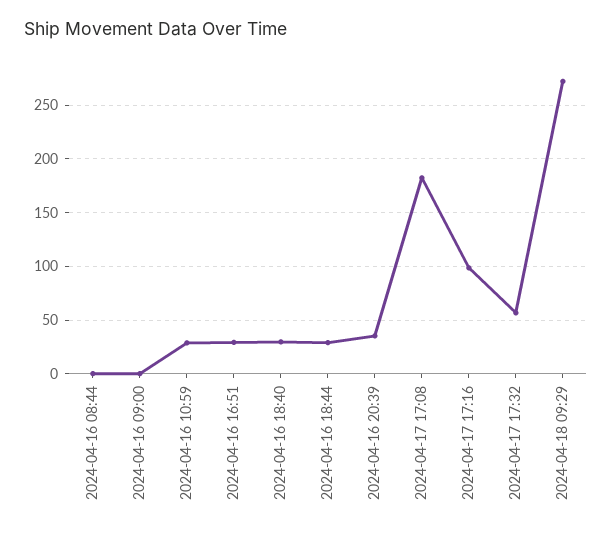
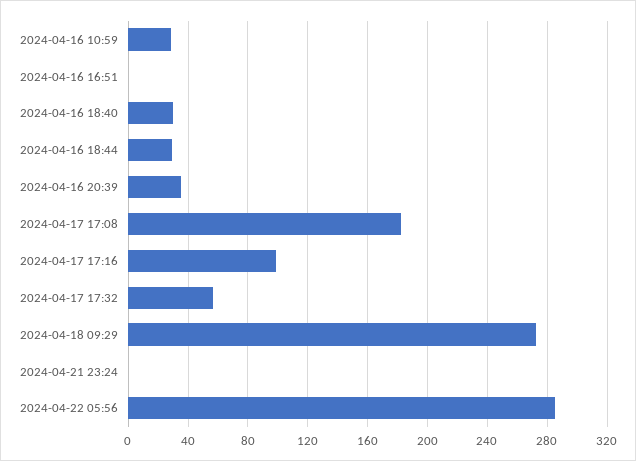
2024-04-16 08:44: 0 -> none
2024-04-16 09:00: 0 -> none
2024-04-16 16:51: 30 -> 0
2024-04-21 23:24: none -> 0
2024-04-22 05:56: none -> 285

